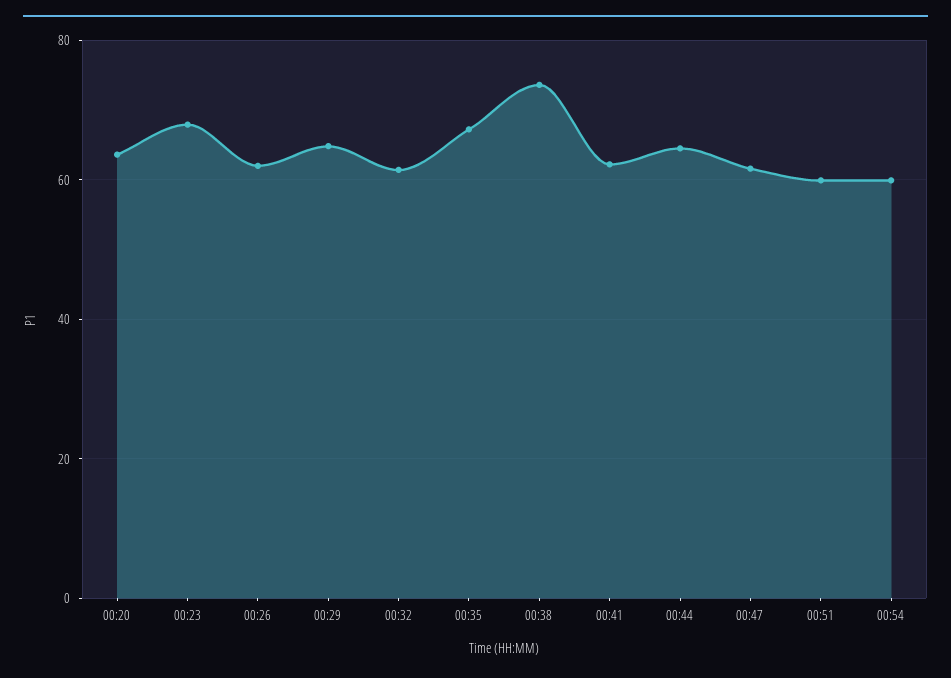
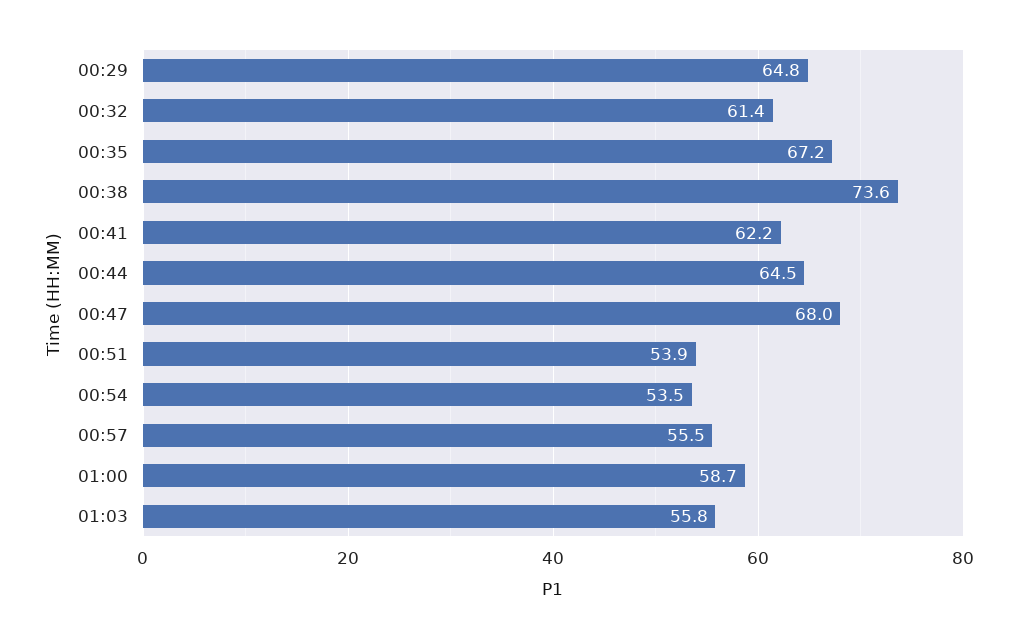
00:20: 64 -> none
00:23: 68 -> none
00:26: 62 -> none
00:47: 62 -> 68
00:51: 60 -> 53.9
00:54: 60 -> 53.5
00:57: none -> 55.5
01:00: none -> 58.7
01:03: none -> 55.8

